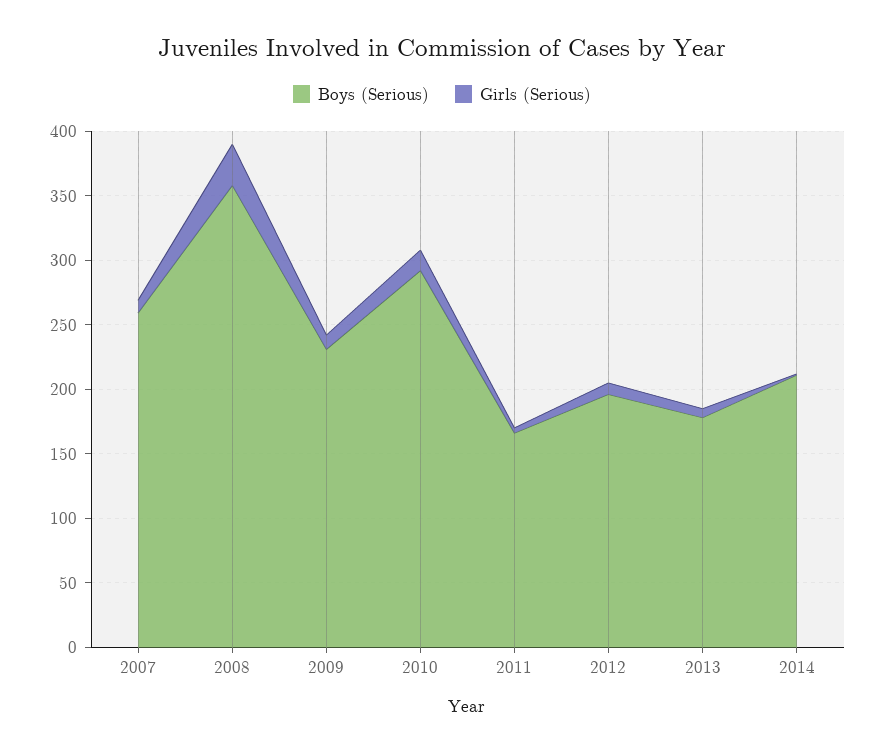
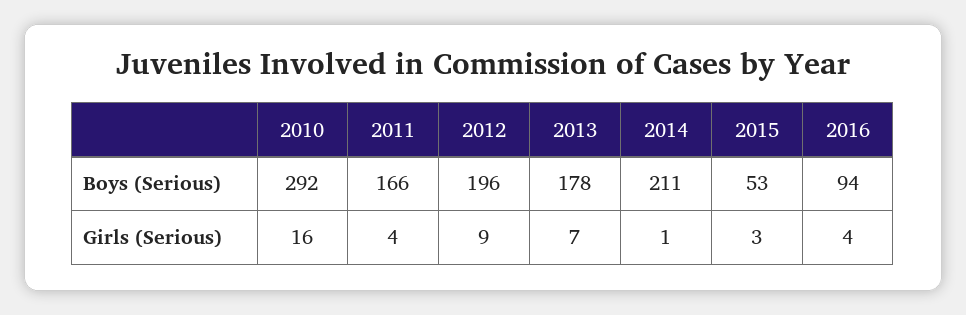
Boys (Serious), 2007: 260 -> none
Girls (Serious), 2007: 10 -> none
Boys (Serious), 2008: 360 -> none
Girls (Serious), 2008: 30 -> none
Boys (Serious), 2009: 230 -> none
Girls (Serious), 2009: 10 -> none
Boys (Serious), 2015: none -> 53
Boys (Serious), 2016: none -> 94
Girls (Serious), 2015: none -> 3
Girls (Serious), 2016: none -> 4

